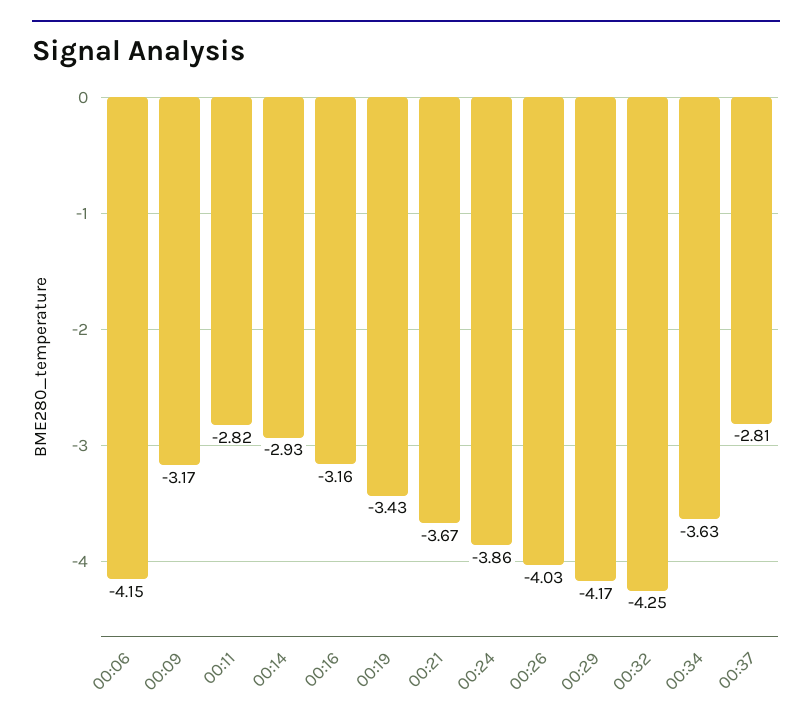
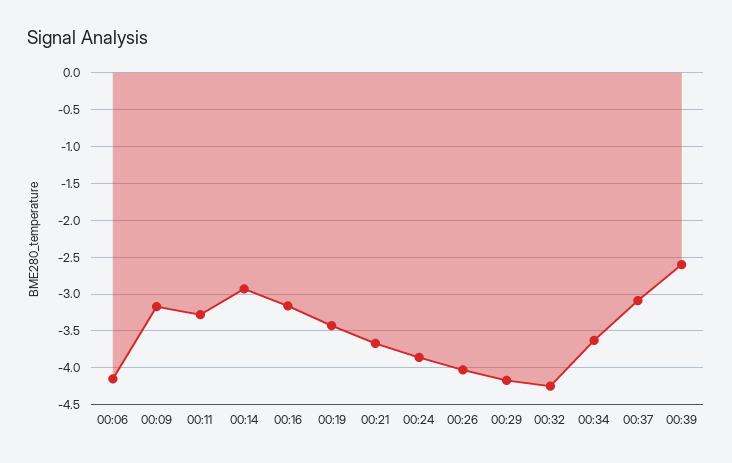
00:11: -2.82 -> -3.3
00:37: -2.81 -> -3.1
00:39: none -> -2.6

